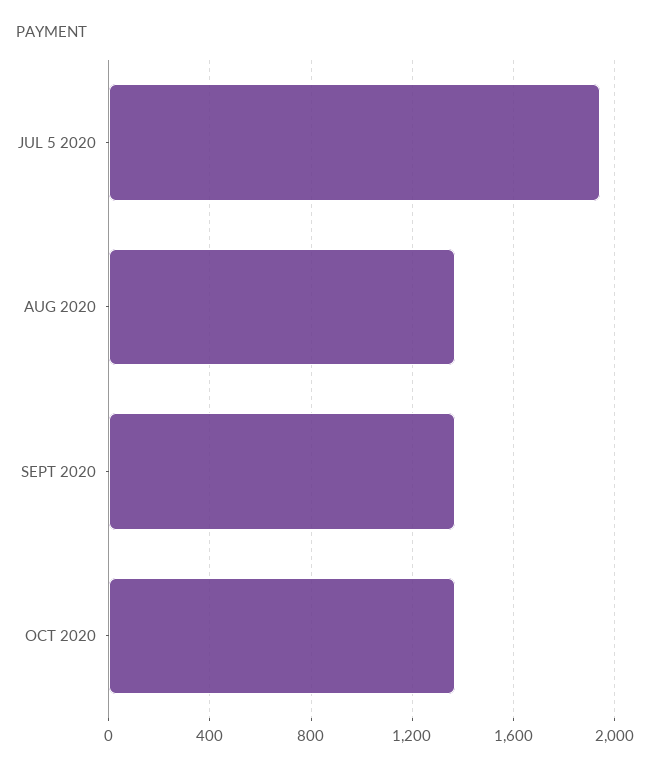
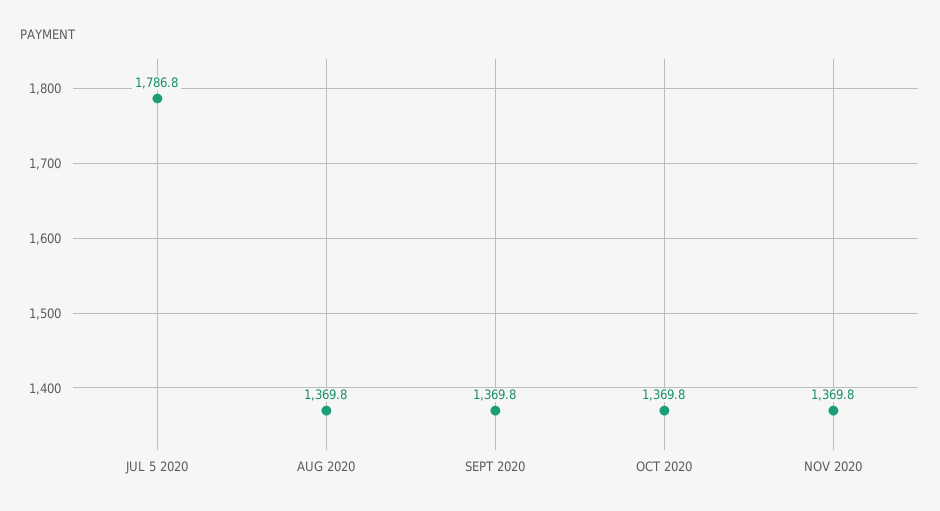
JUL 5 2020: 1950 -> 1786.8
NOV 2020: none -> 1369.8

